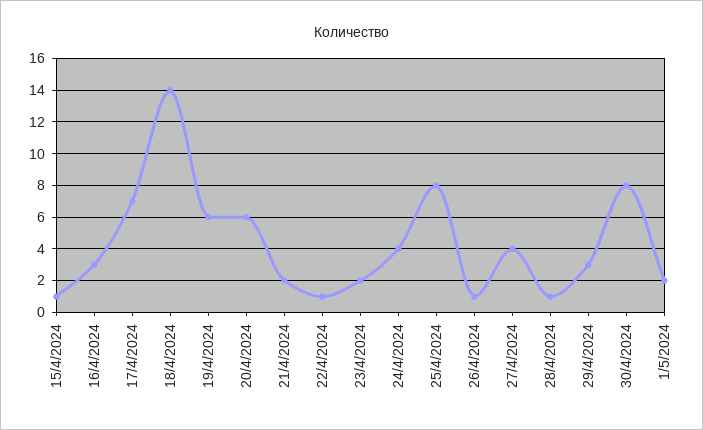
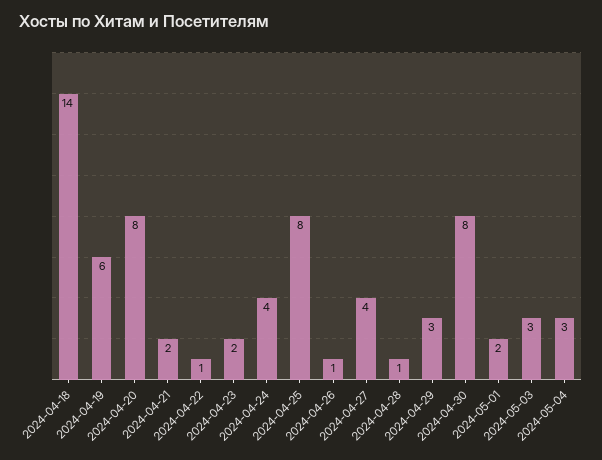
15/4/2024: 1 -> none
16/4/2024: 3 -> none
17/4/2024: 7 -> none
20/4/2024: 6 -> 8
2024-05-03: none -> 3
2024-05-04: none -> 3

